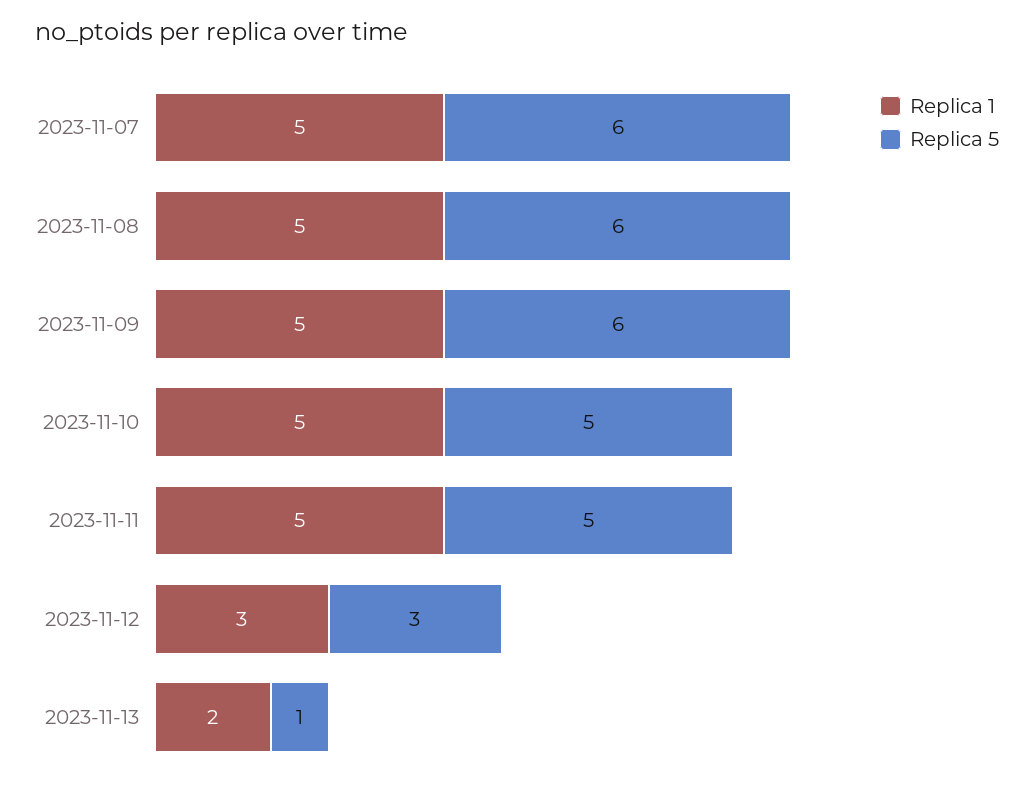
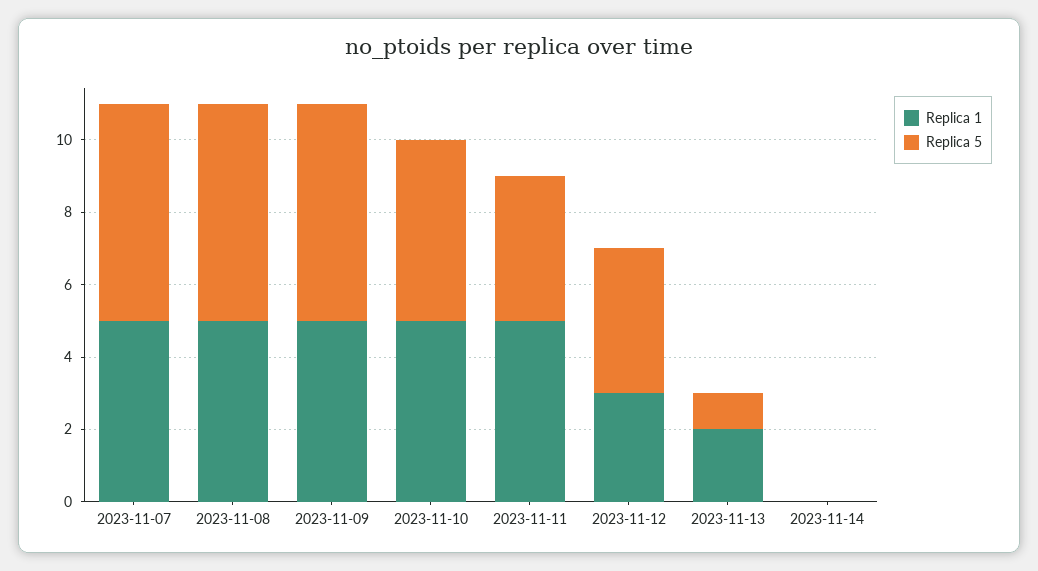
Replica 5, 2023-11-11: 5 -> 4
Replica 5, 2023-11-12: 3 -> 4
Replica 1, 2023-11-14: none -> 0
Replica 5, 2023-11-14: none -> 0

